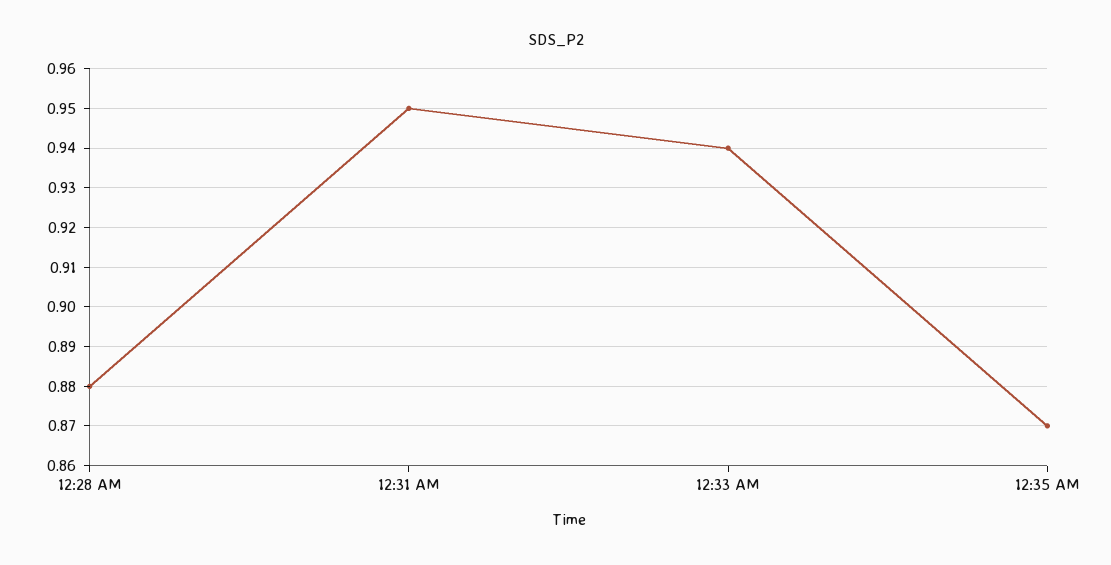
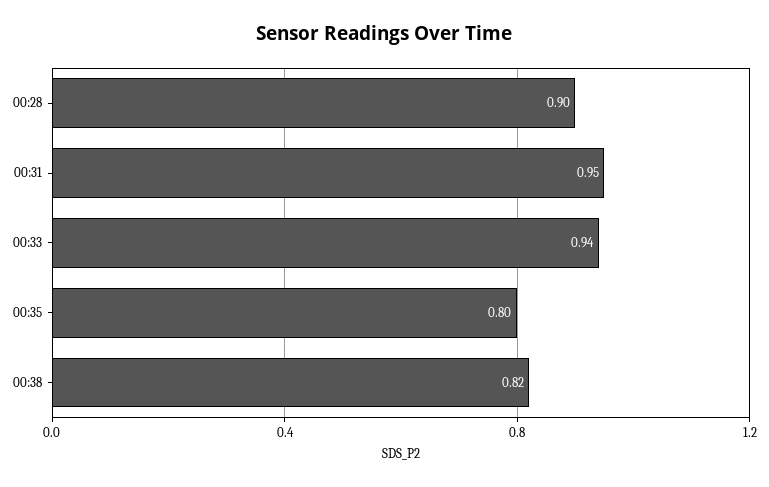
12:28 AM: 0.88 -> 0.9
12:35 AM: 0.87 -> 0.8
00:38: none -> 0.82

